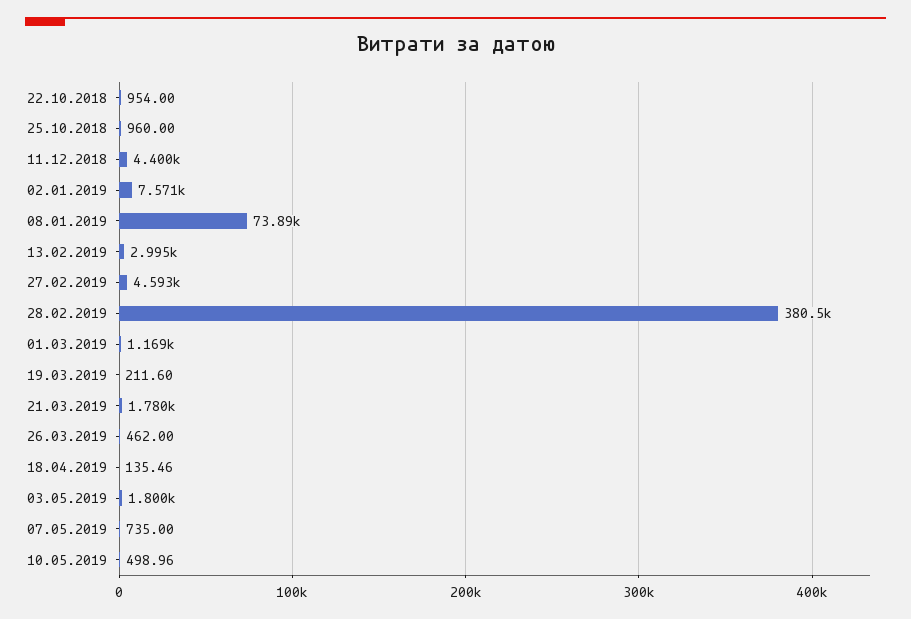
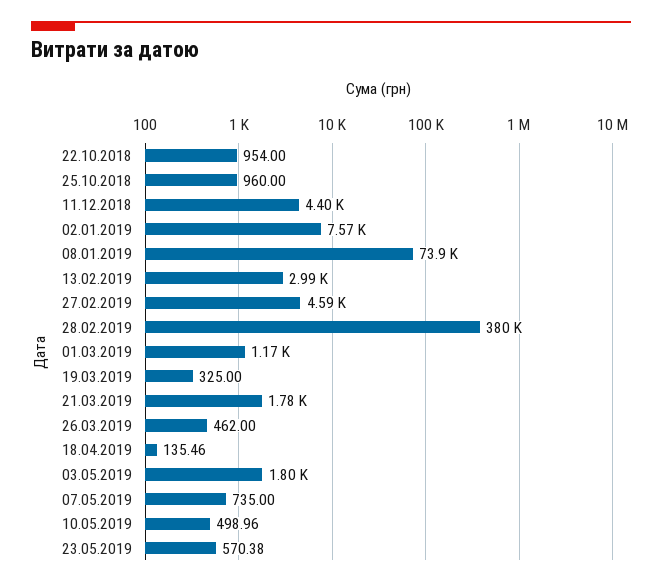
19.03.2019: 211.6 -> 325
23.05.2019: none -> 570.38

